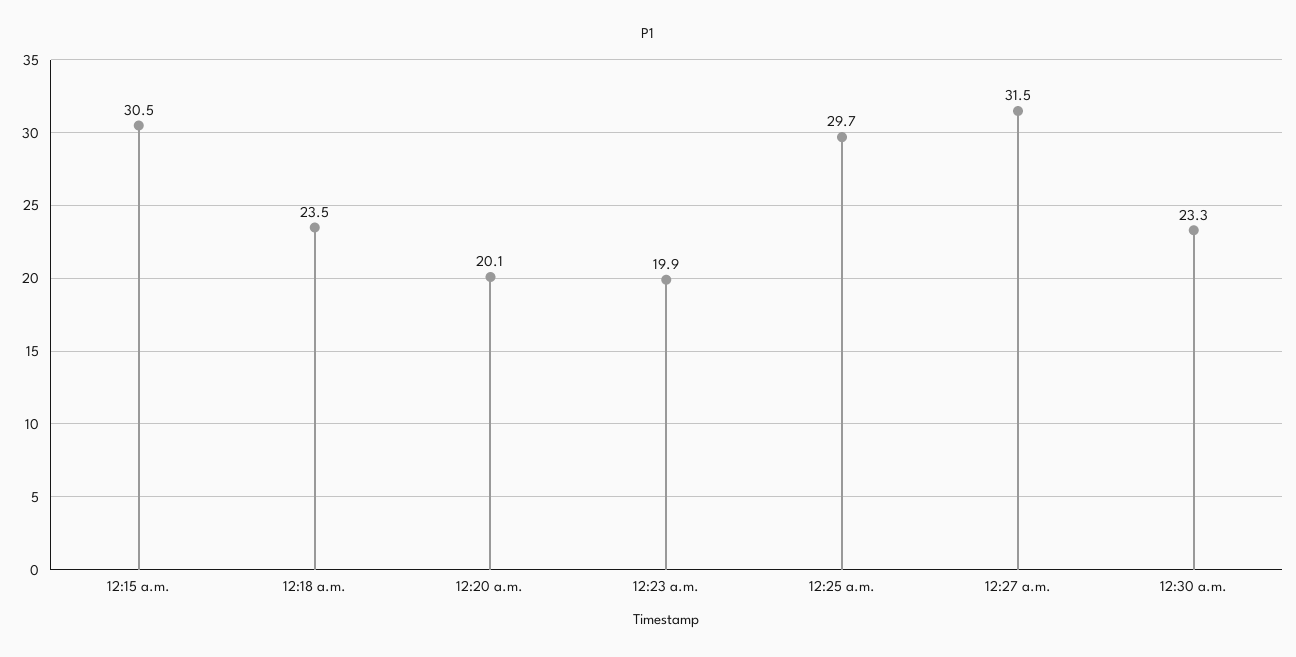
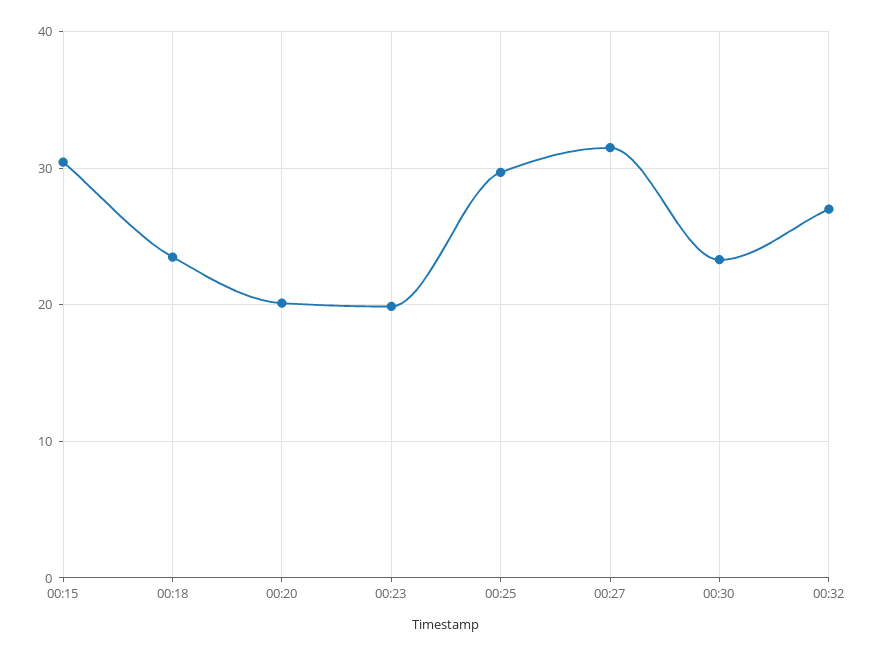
00:32: none -> 27

